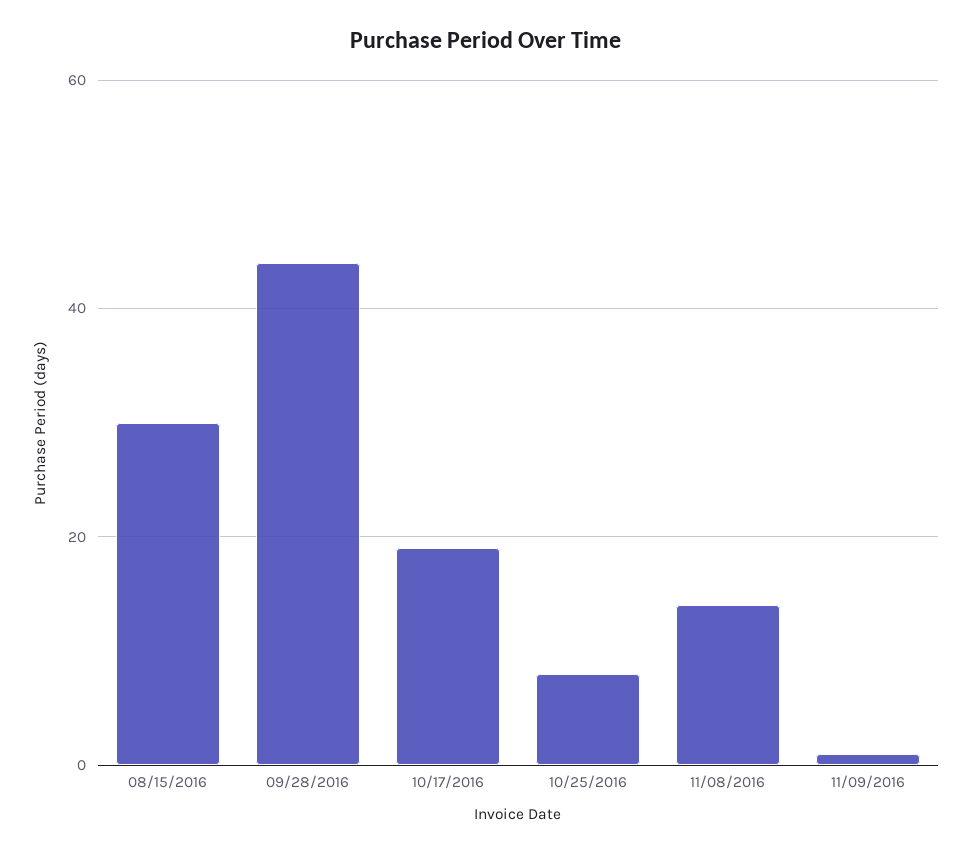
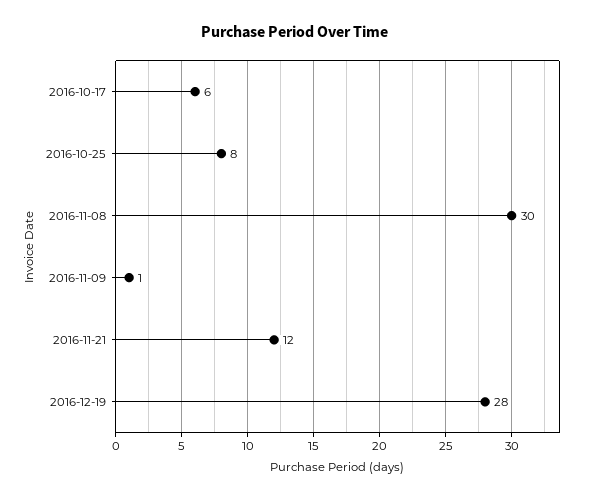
08/15/2016: 30 -> none
09/28/2016: 45 -> none
10/17/2016: 20 -> 6
11/08/2016: 15 -> 30
2016-11-21: none -> 12
2016-12-19: none -> 28

